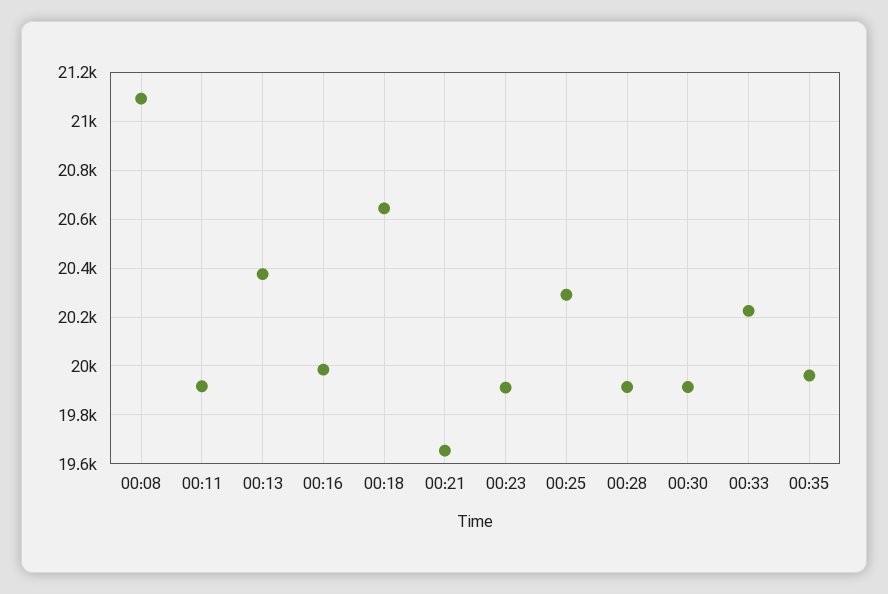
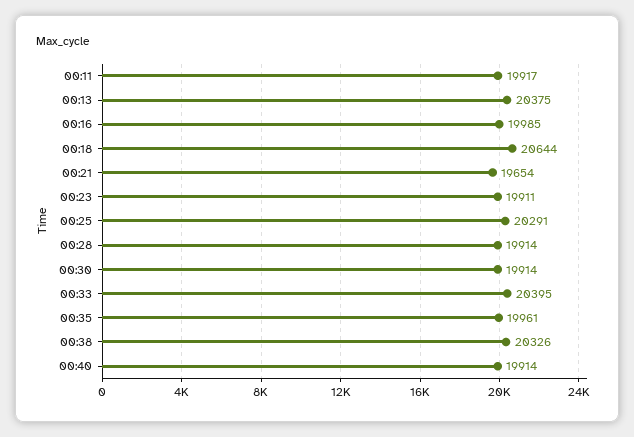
00:08: 21100 -> none
00:33: 20225 -> 20395
00:38: none -> 20326
00:40: none -> 19914

